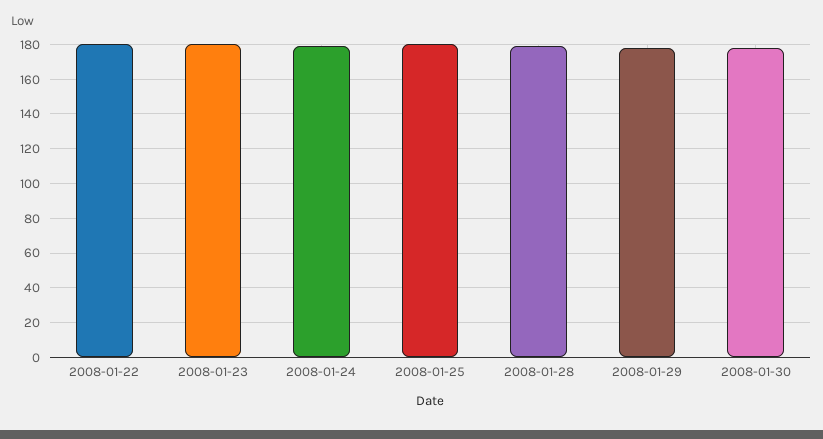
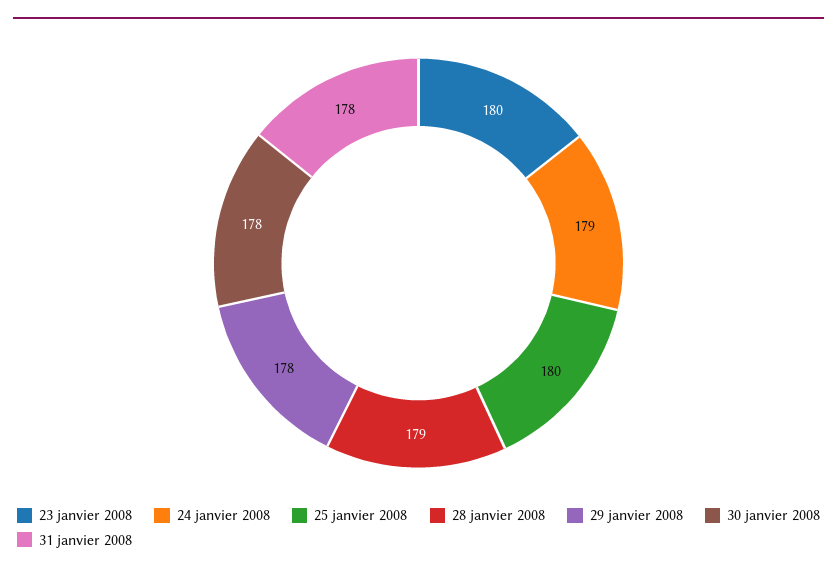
2008-01-22: 180 -> none
31 janvier 2008: none -> 178

